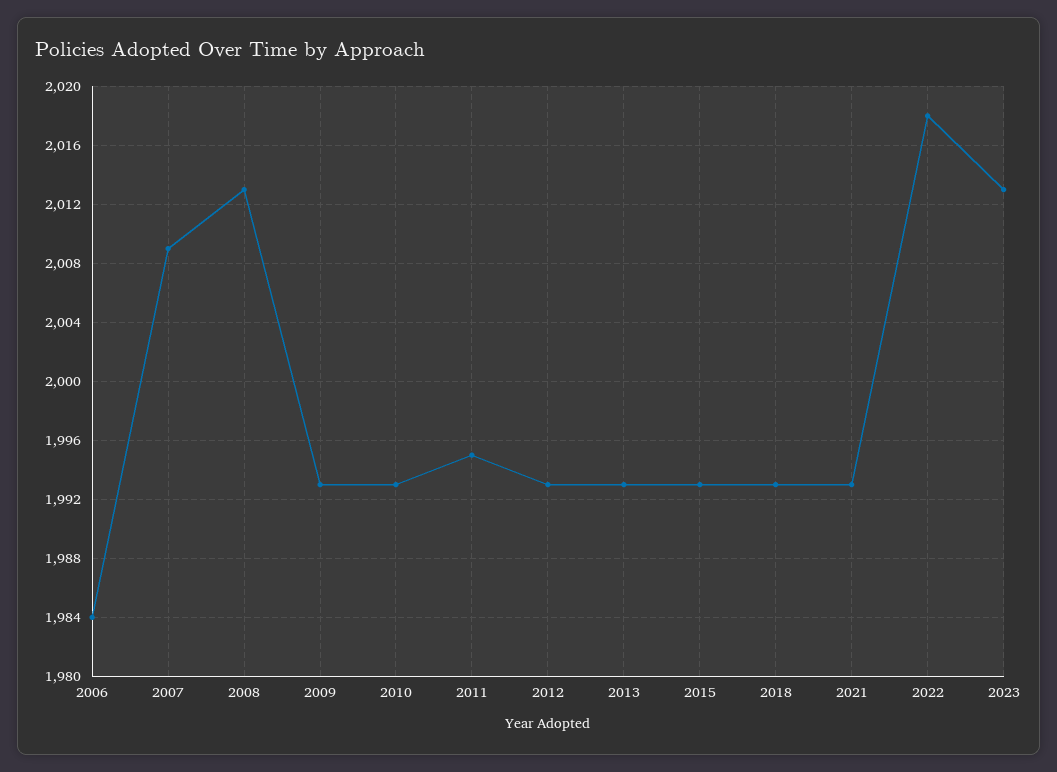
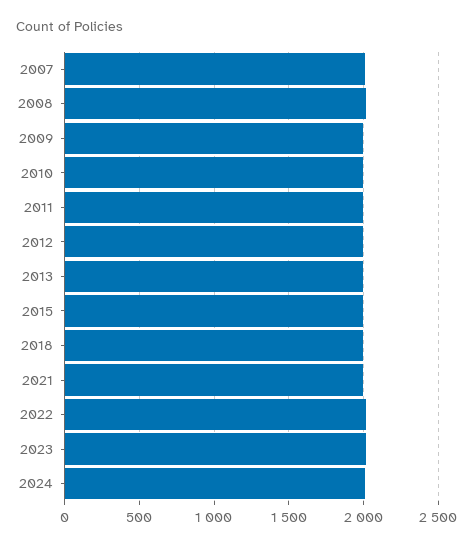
2006: 1984 -> none
2024: none -> 2000

